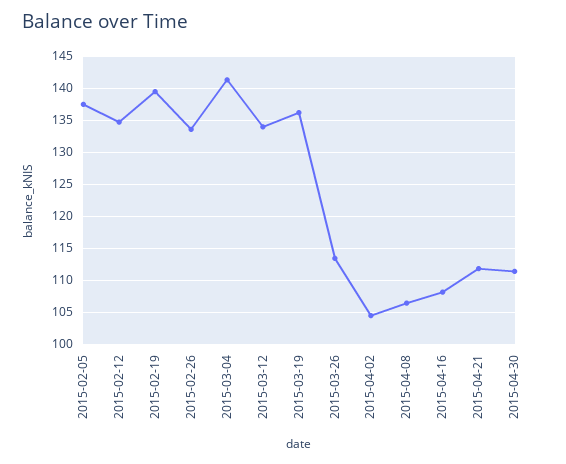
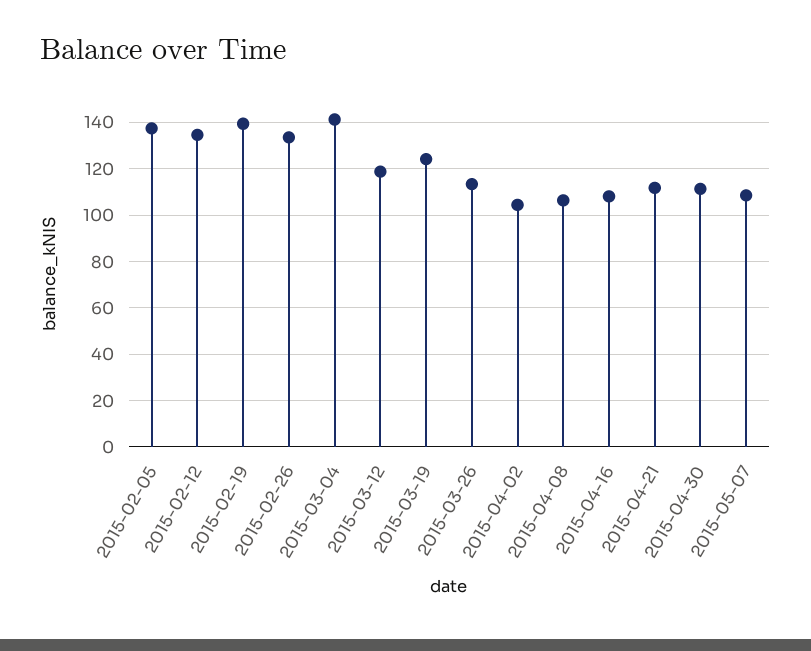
2015-03-12: 134 -> 120
2015-03-19: 136 -> 125
2015-05-07: none -> 110

